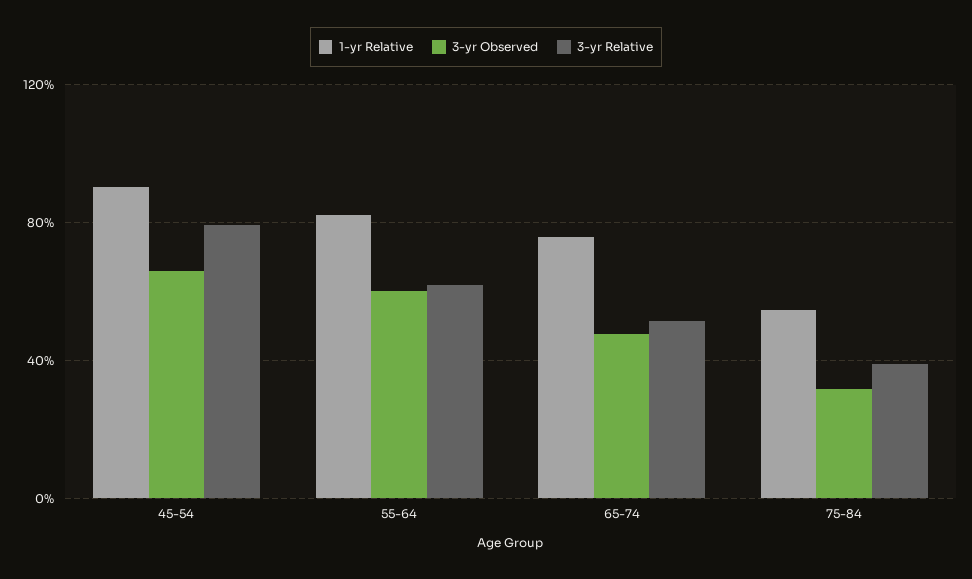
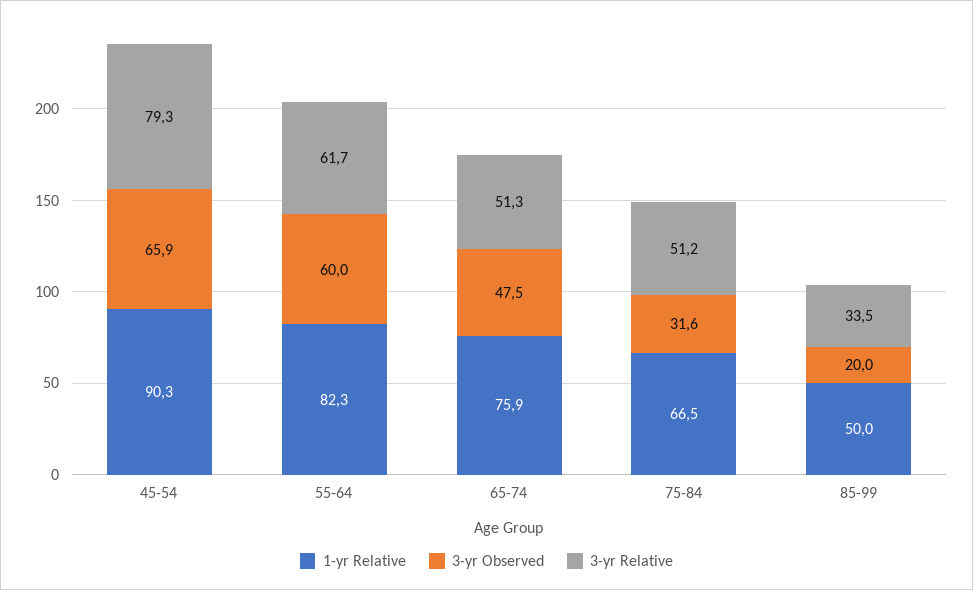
1-yr Relative, 75-84: 55 -> 66.5
3-yr Relative, 75-84: 40 -> 51.2
1-yr Relative, 85-99: none -> 50
3-yr Observed, 85-99: none -> 20
3-yr Relative, 85-99: none -> 33.5

